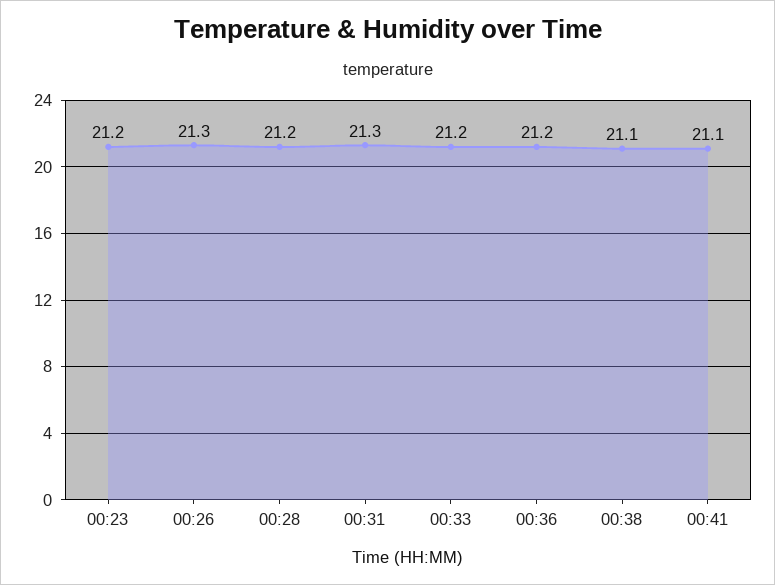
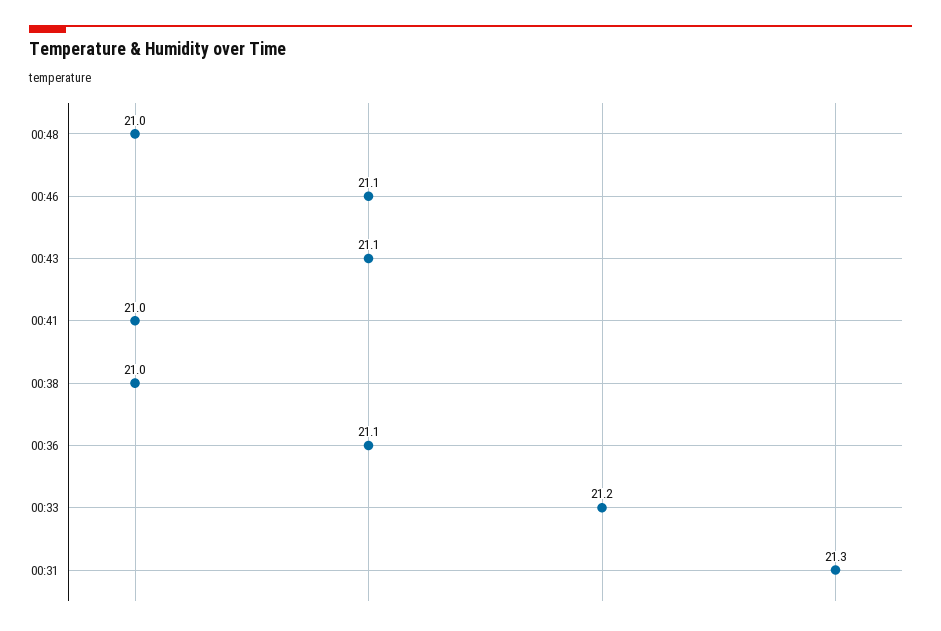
00:23: 21.2 -> none
00:26: 21.3 -> none
00:28: 21.2 -> none
00:36: 21.2 -> 21.1
00:38: 21.1 -> 21
00:41: 21.1 -> 21
00:48: none -> 21
00:46: none -> 21.1
00:43: none -> 21.1

